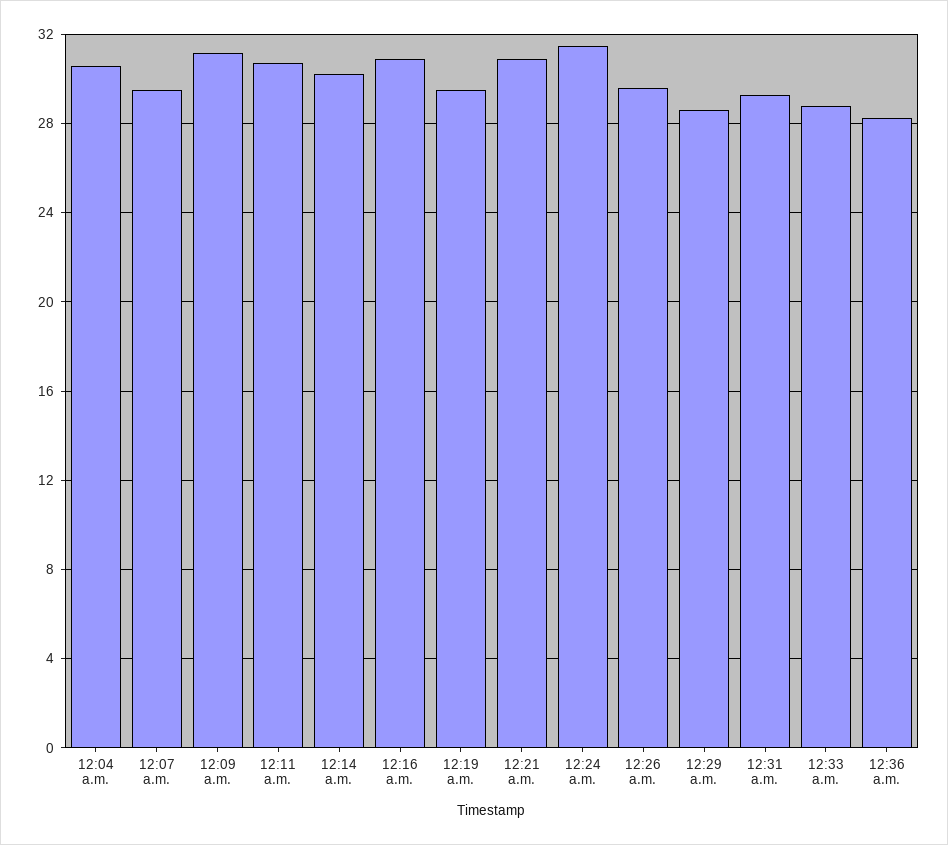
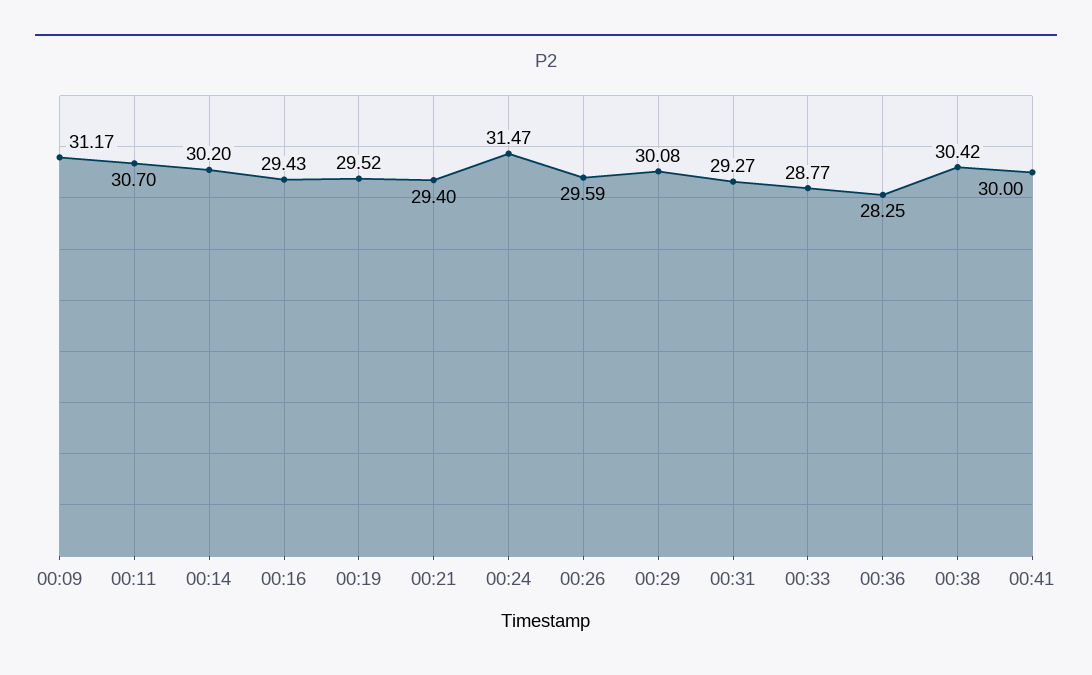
12:04 a.m.: 30.5 -> none
12:07 a.m.: 29.5 -> none
12:16 a.m.: 31 -> 29.43
12:21 a.m.: 31 -> 29.4
12:29 a.m.: 28.5 -> 30.08
00:38: none -> 30.42
00:41: none -> 30

